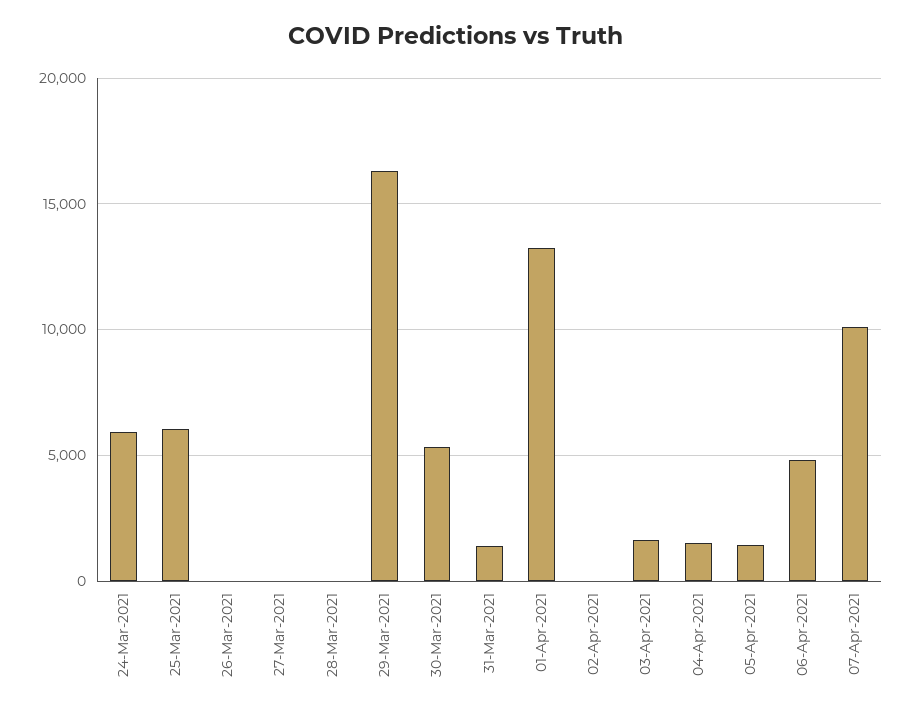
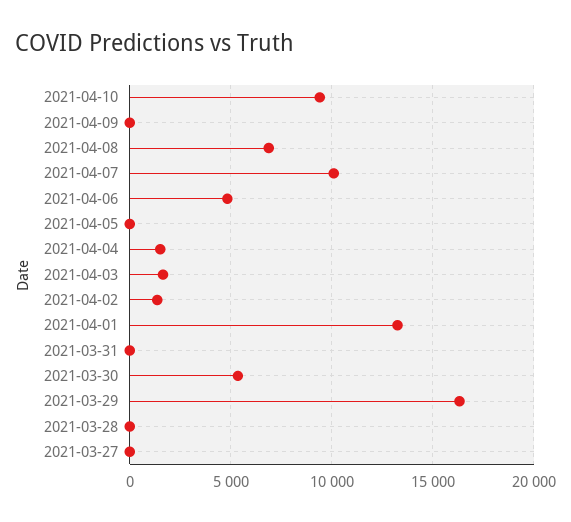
24-Mar-2021: 6000 -> none
25-Mar-2021: 6000 -> none
26-Mar-2021: 0 -> none
31-Mar-2021: 1500 -> 0
02-Apr-2021: 0 -> 1500
05-Apr-2021: 1500 -> 0
2021-04-10: none -> 9500
2021-04-09: none -> 0
2021-04-08: none -> 7000

